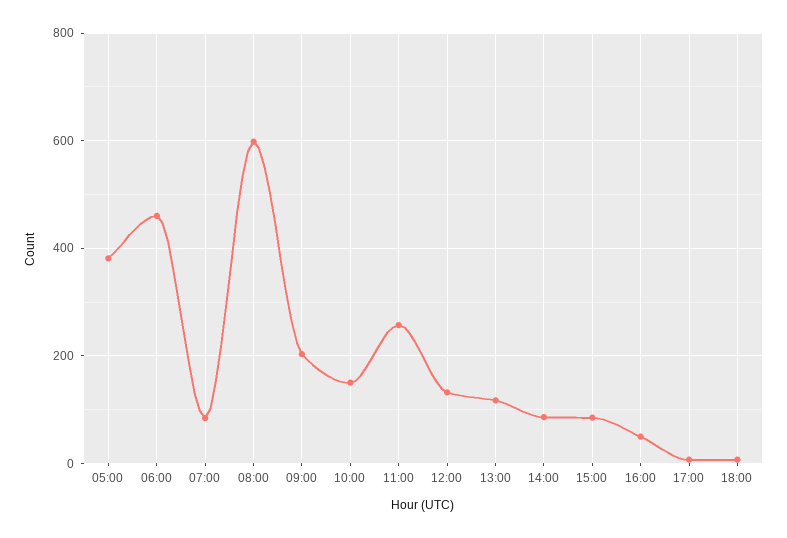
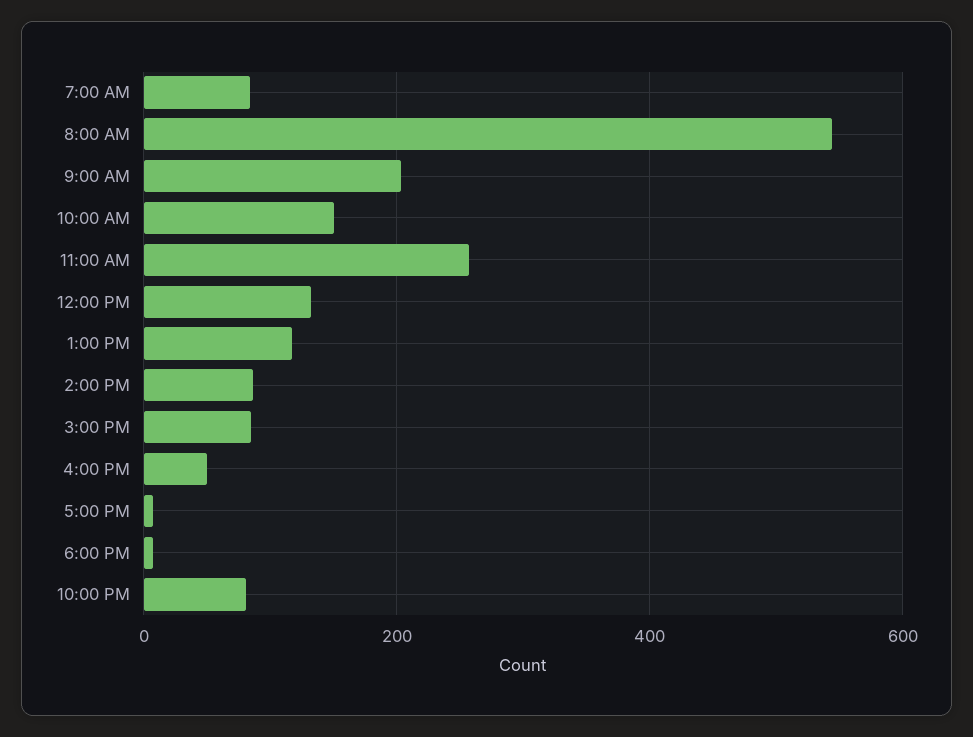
05:00: 380 -> none
06:00: 460 -> none
08:00: 600 -> 540
10:00 PM: none -> 80

